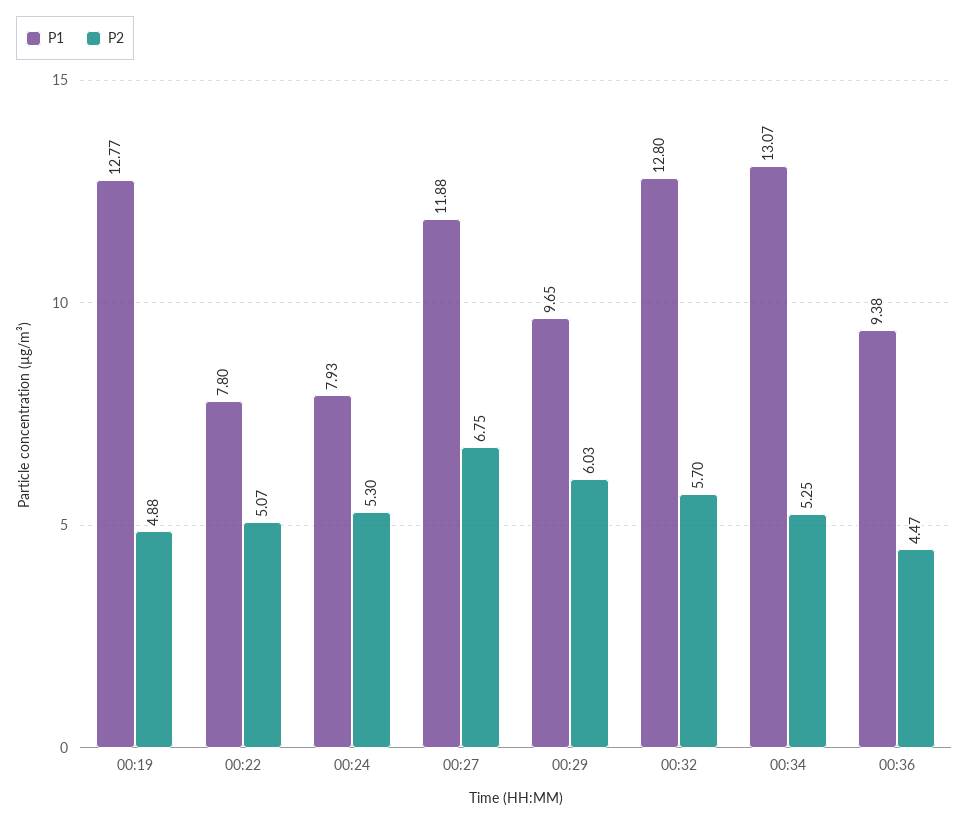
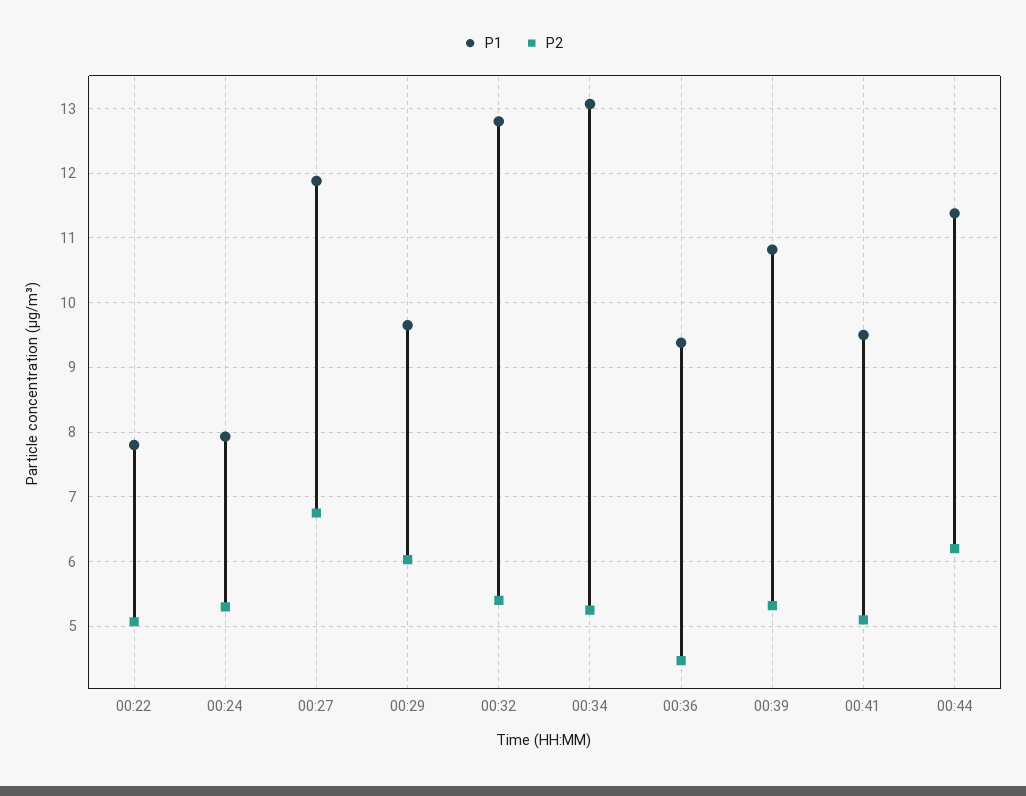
P1, 00:19: 12.77 -> none
P2, 00:19: 4.88 -> none
P2, 00:32: 5.7 -> 5.4
P1, 00:39: none -> 10.8
P2, 00:39: none -> 5.3
P1, 00:41: none -> 9.5
P2, 00:41: none -> 5.1
P1, 00:44: none -> 11.4
P2, 00:44: none -> 6.2

